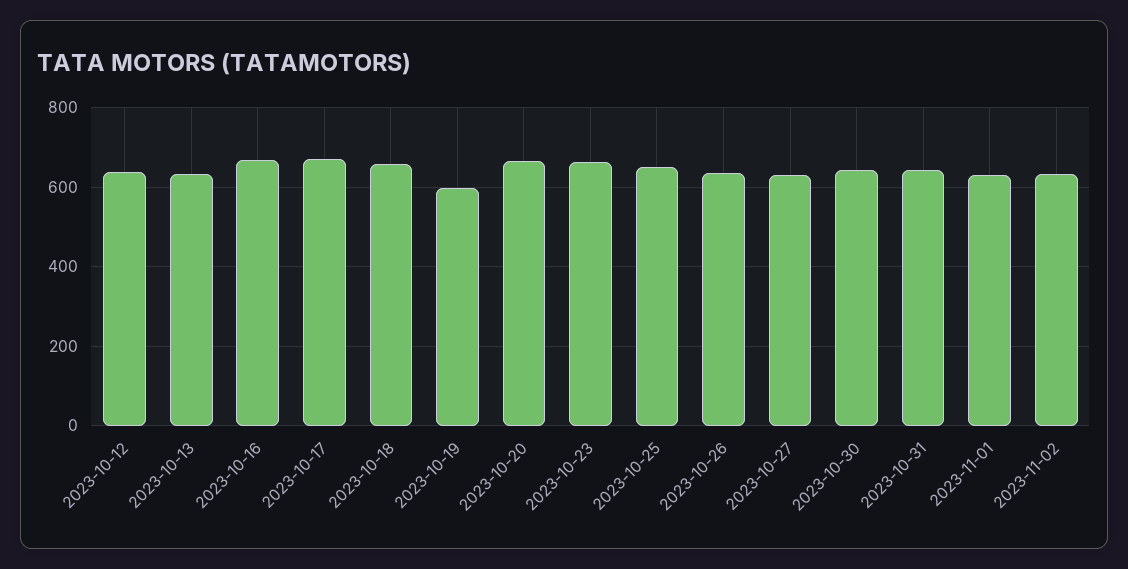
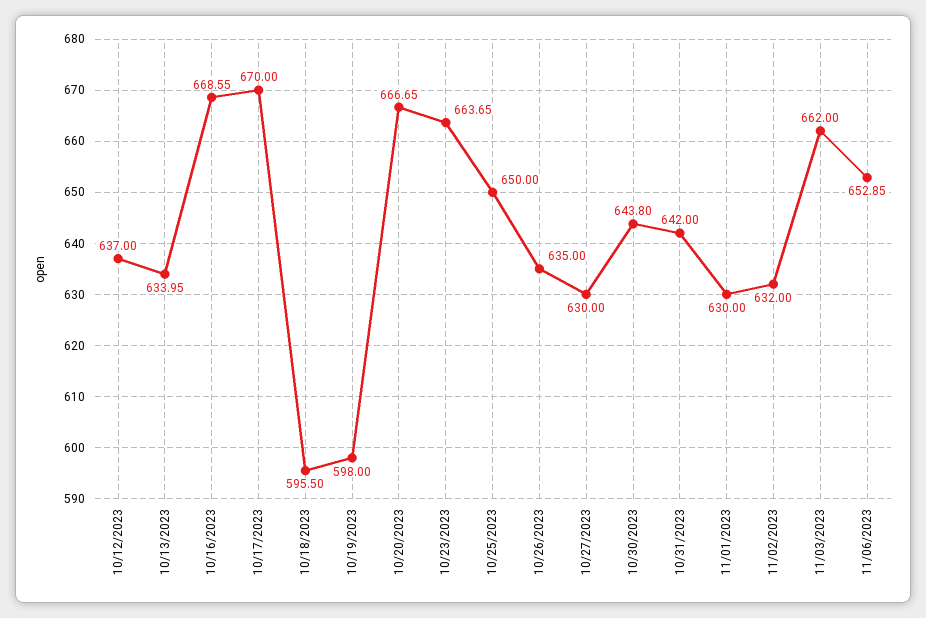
2023-10-18: 660 -> 595.5
11/03/2023: none -> 662
11/06/2023: none -> 652.85

